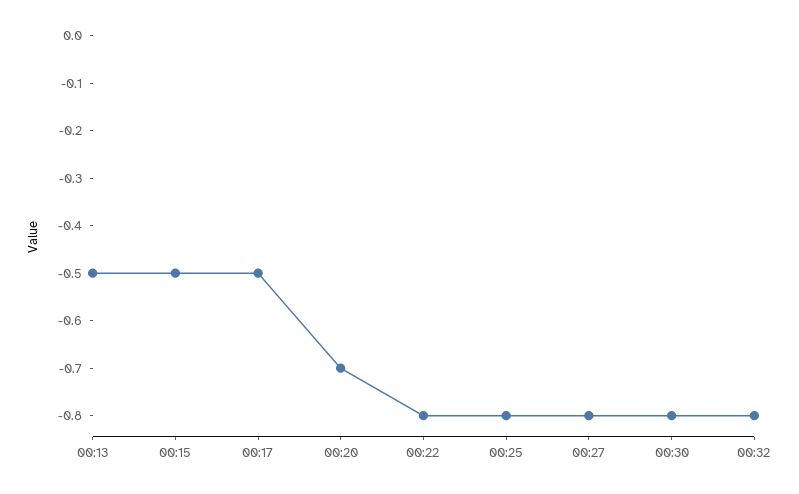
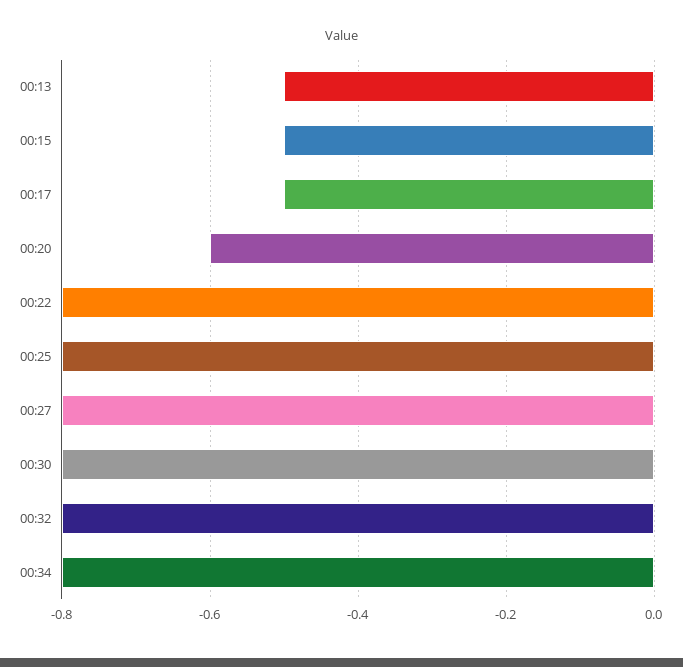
00:20: -0.7 -> -0.6
00:34: none -> -0.8

